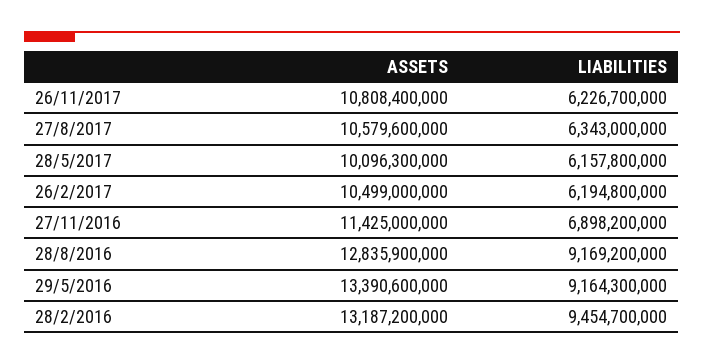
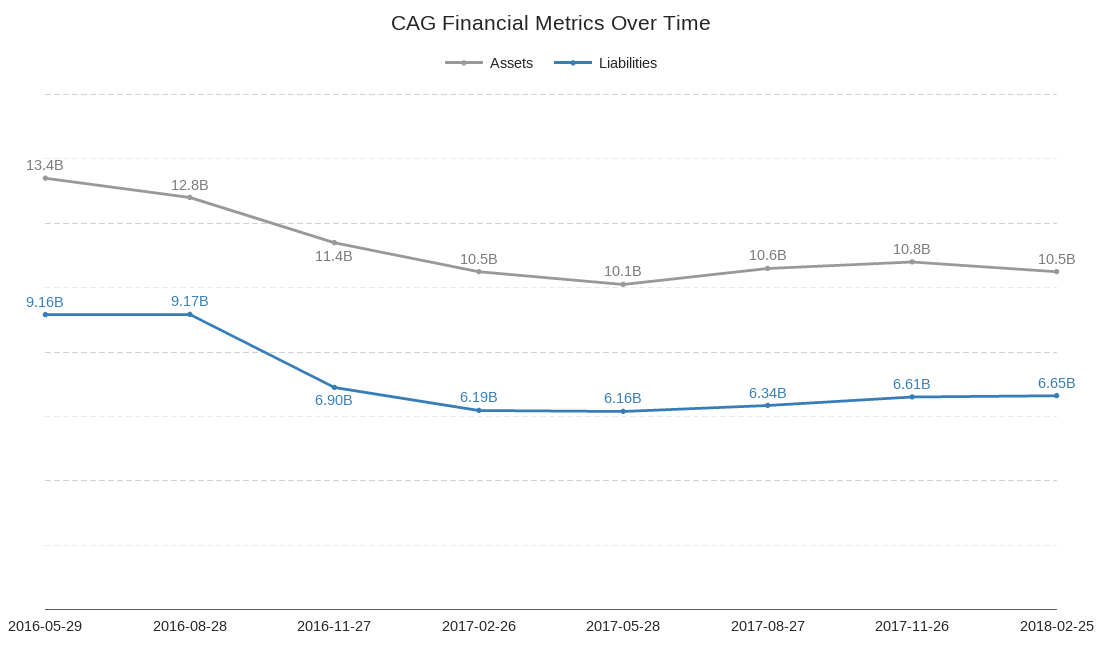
LIABILITIES, 26/11/2017: 6226700000 -> 6610000000
ASSETS, 28/2/2016: 13187200000 -> none
LIABILITIES, 28/2/2016: 9454700000 -> none
ASSETS, 2018-02-25: none -> 10500000000
LIABILITIES, 2018-02-25: none -> 6650000000

